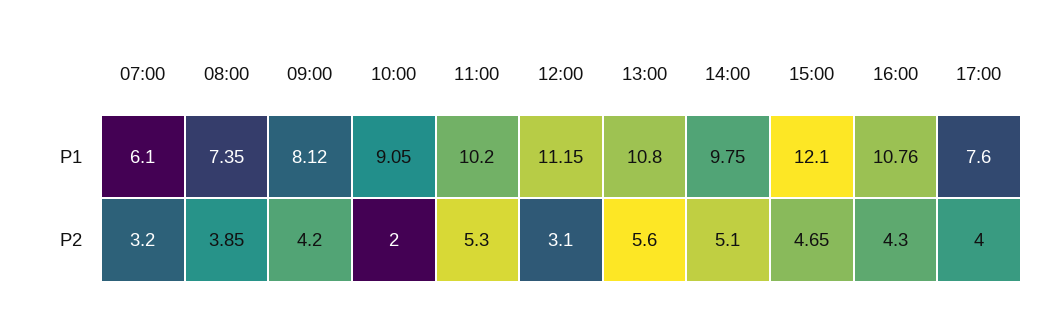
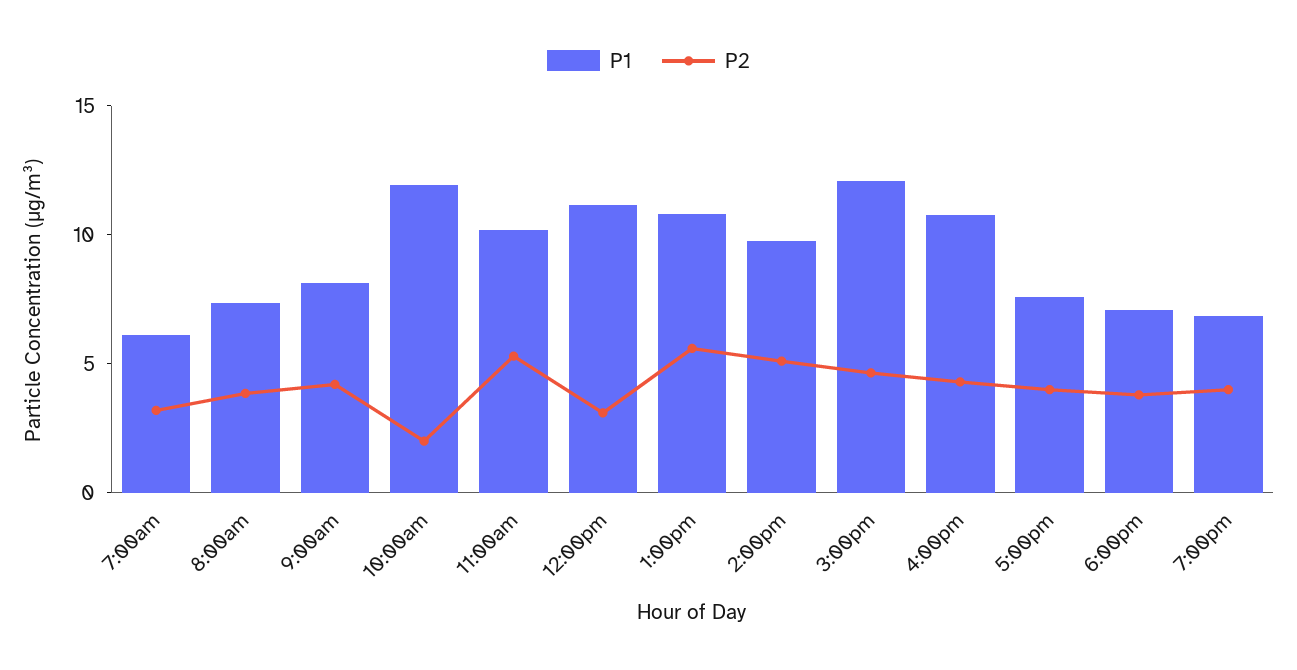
P1, 10:00: 9.05 -> 12
P1, 6:00pm: none -> 7
P2, 6:00pm: none -> 4
P1, 7:00pm: none -> 7
P2, 7:00pm: none -> 4

